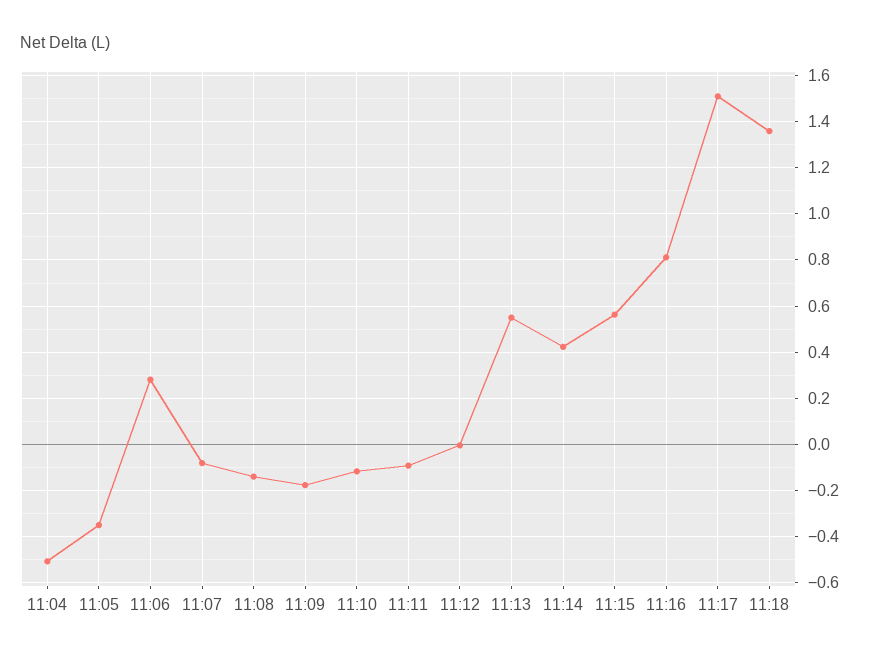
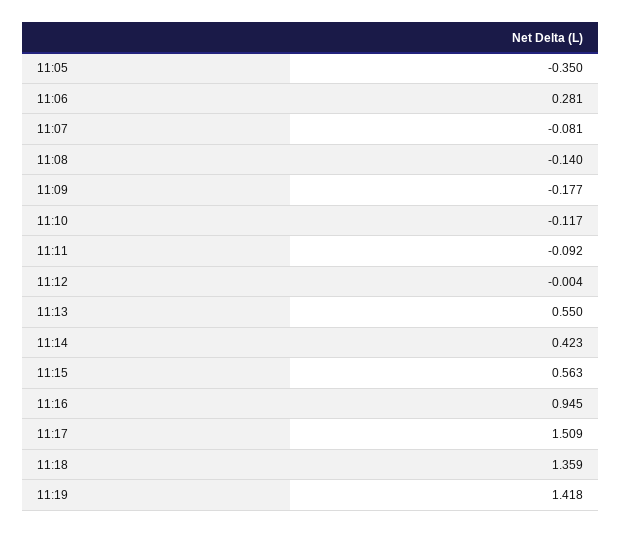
11:04: -0.5 -> none
11:16: 0.8 -> 0.945
11:19: none -> 1.418

